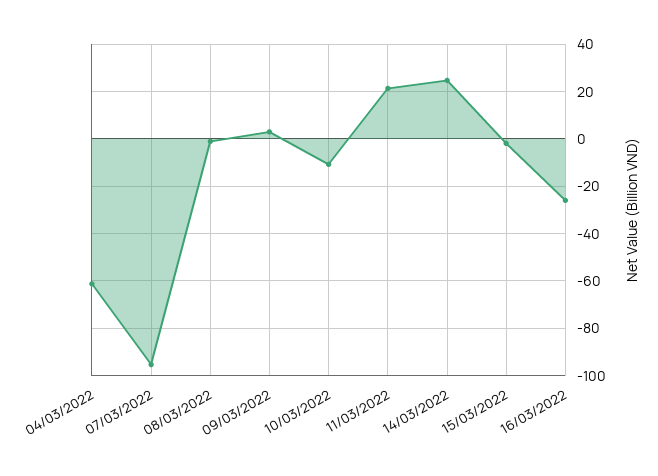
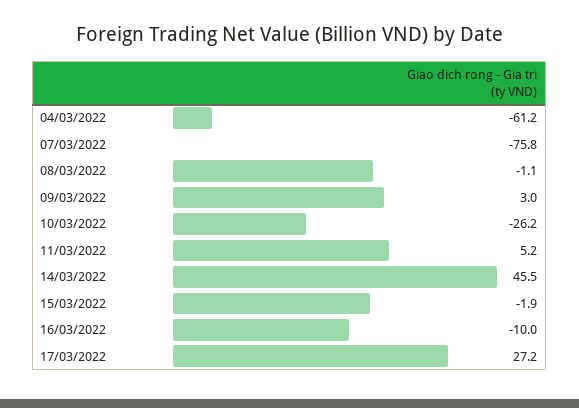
07/03/2022: -95 -> -75.8
10/03/2022: -10 -> -26.2
11/03/2022: 20 -> 5.2
14/03/2022: 25 -> 45.5
16/03/2022: -25 -> -10
17/03/2022: none -> 27.2

